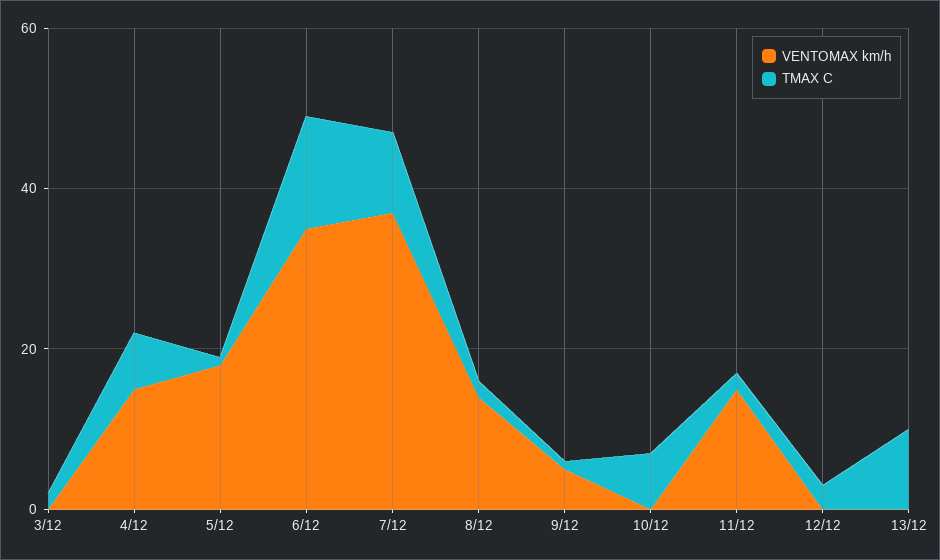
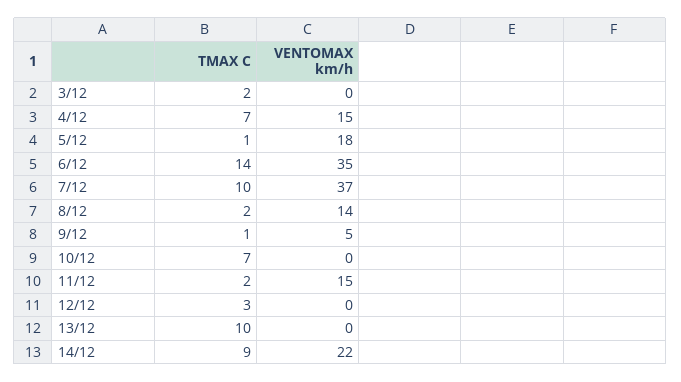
TMAX C, 14/12: none -> 9
VENTOMAX km/h, 14/12: none -> 22

